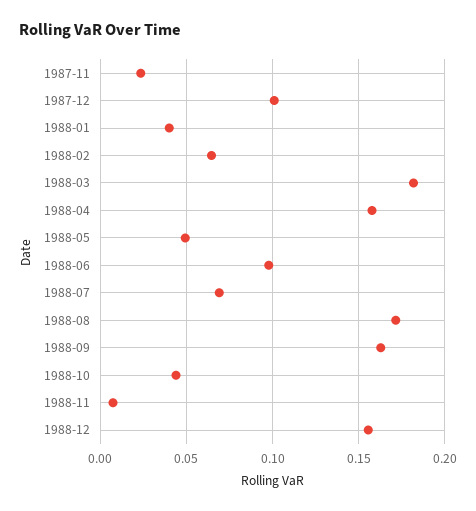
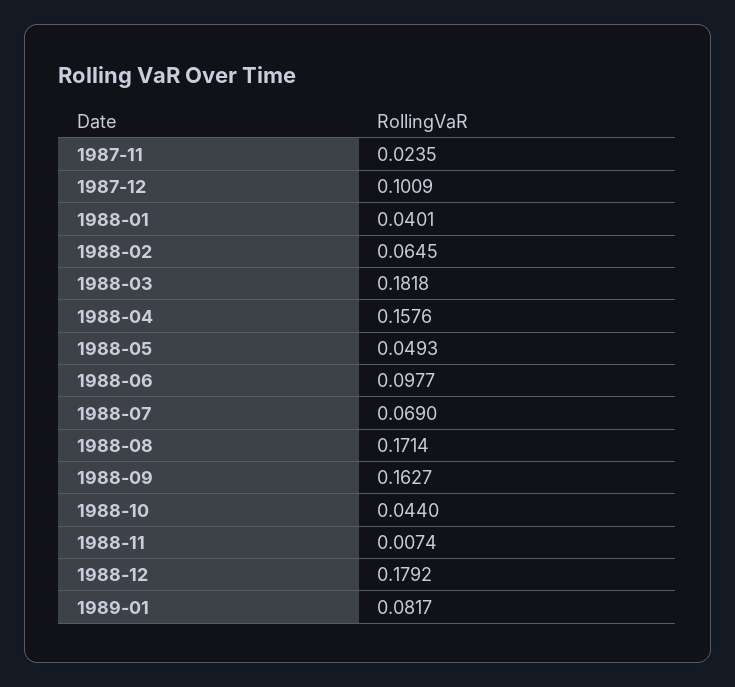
1988-12: 0.155 -> 0.1792
1989-01: none -> 0.0817

